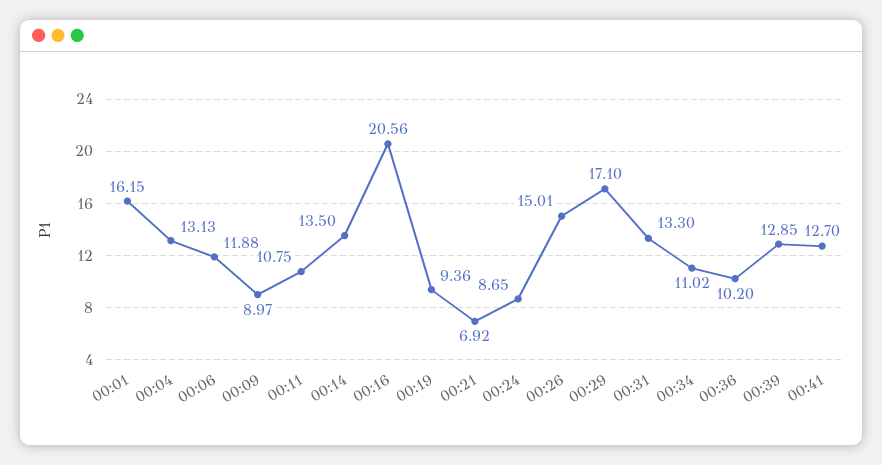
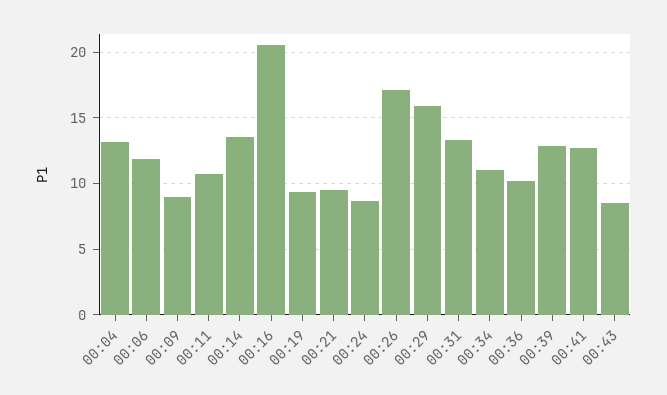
00:01: 16.15 -> none
00:21: 6.92 -> 9.5
00:26: 15.01 -> 17
00:29: 17.1 -> 16
00:43: none -> 8.5

